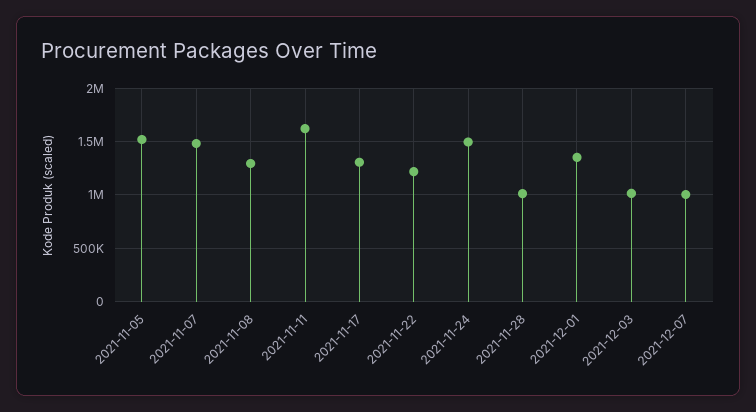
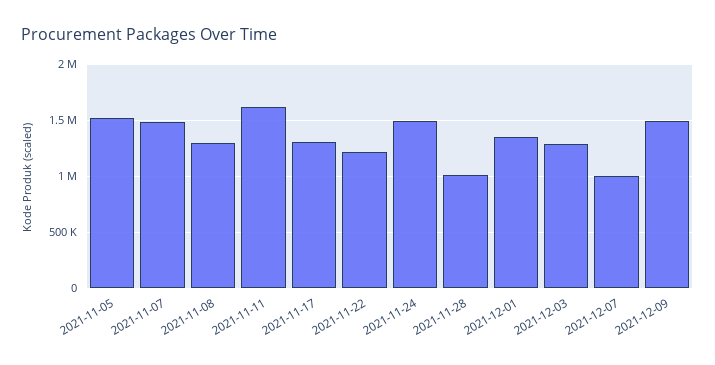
2021-12-03: 1000000 -> 1300000
2021-12-09: none -> 1500000

